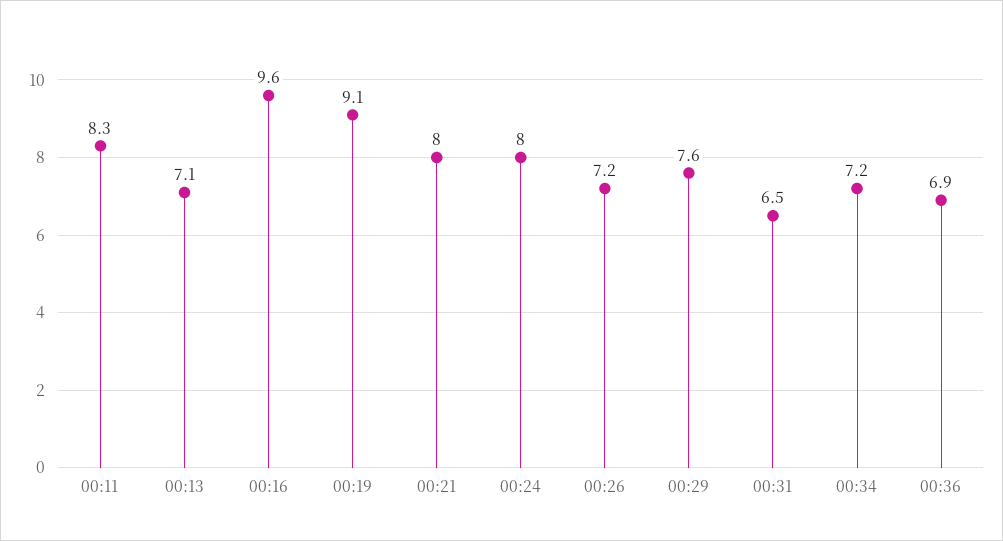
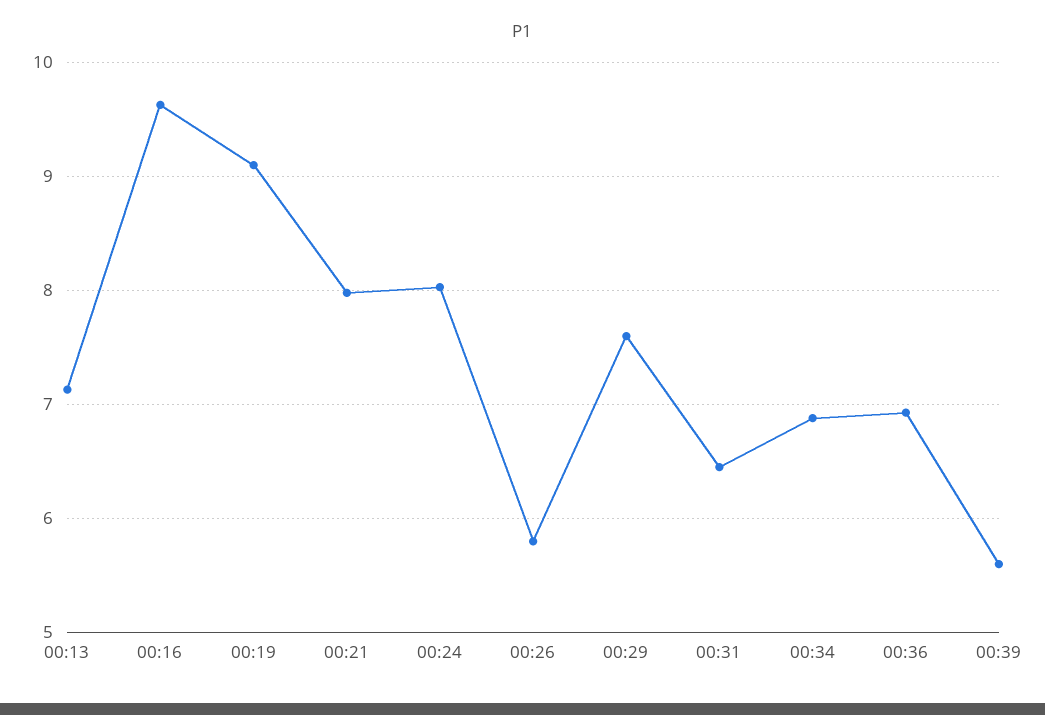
00:11: 8.3 -> none
00:26: 7.2 -> 5.8
00:34: 7.2 -> 6.9
00:39: none -> 5.6

